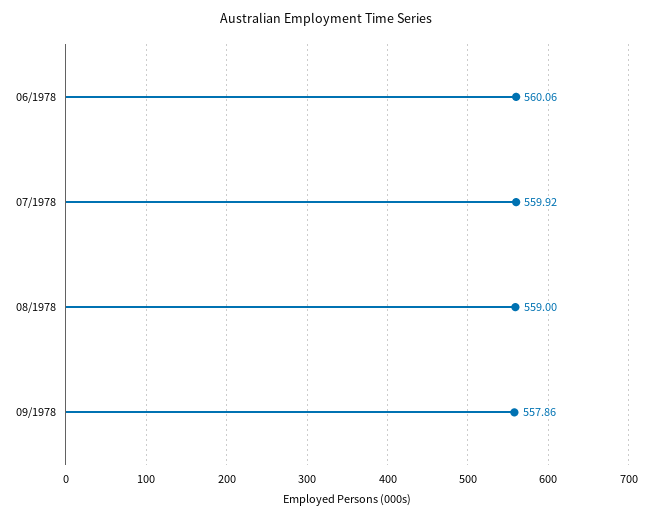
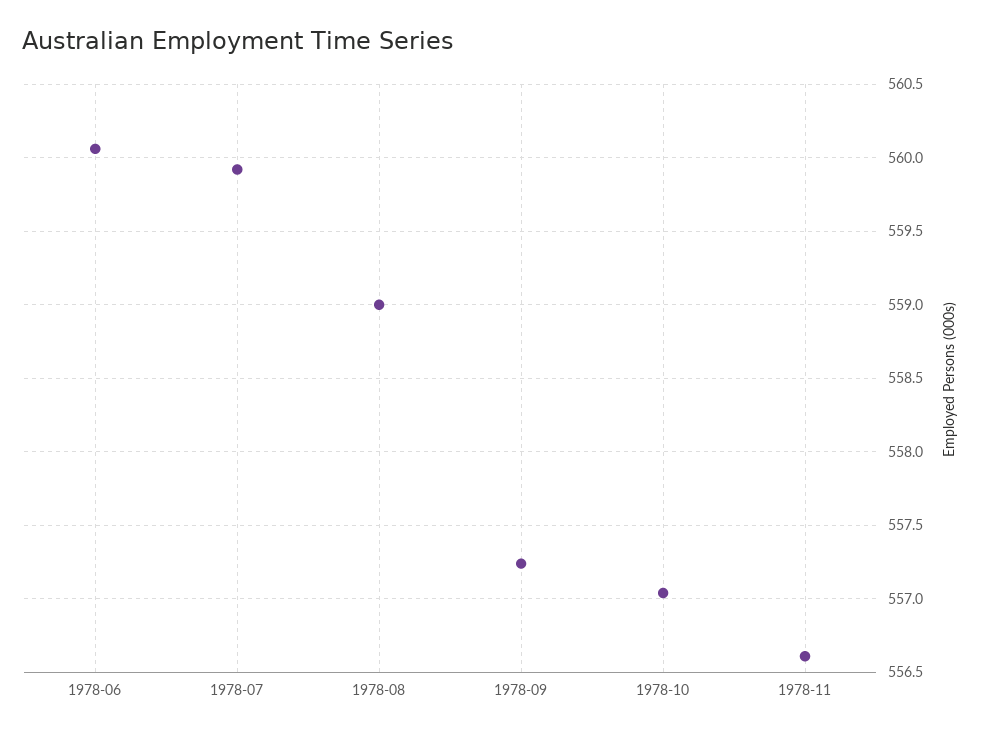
09/1978: 557.86 -> 557.25
1978-10: none -> 557.05
1978-11: none -> 556.6

